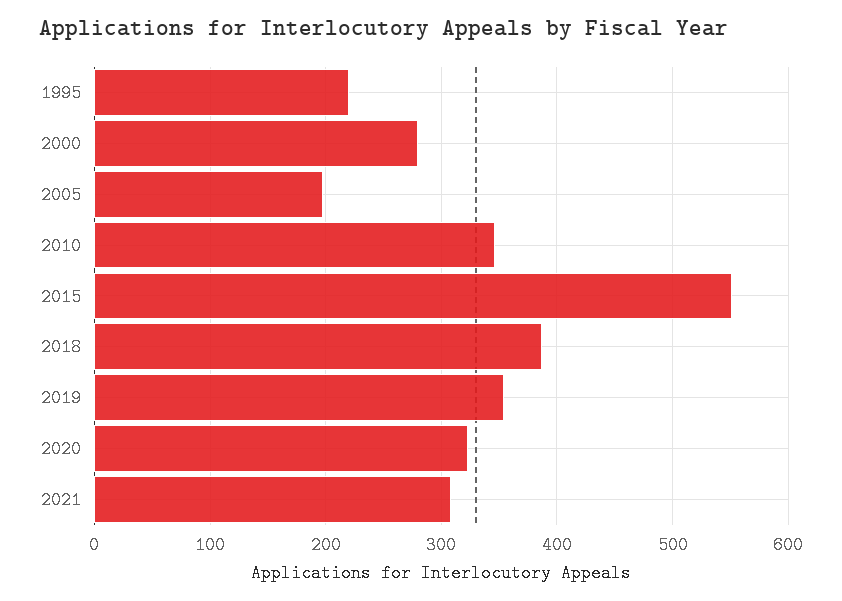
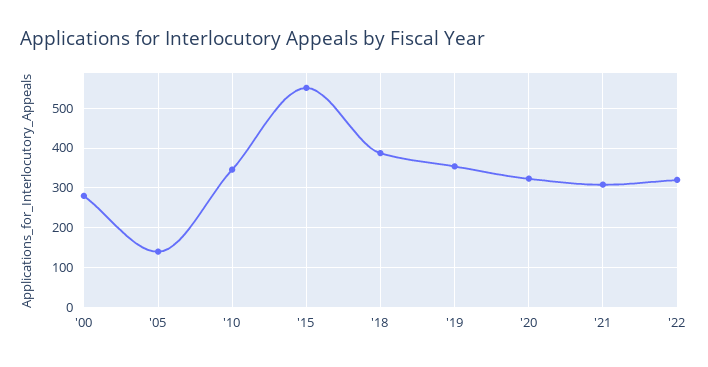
1995: 220 -> none
2005: 200 -> 140
'22: none -> 320

